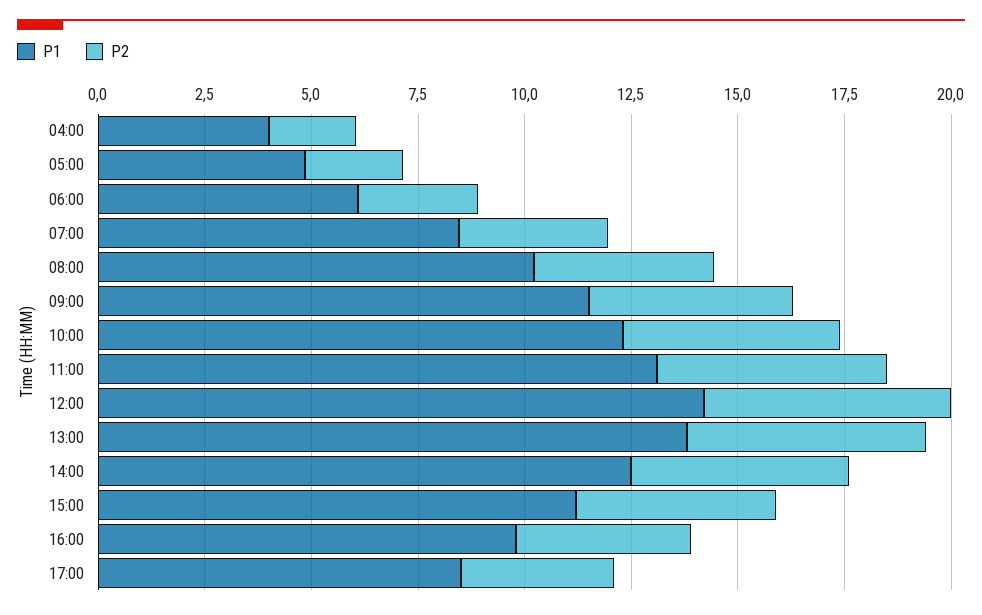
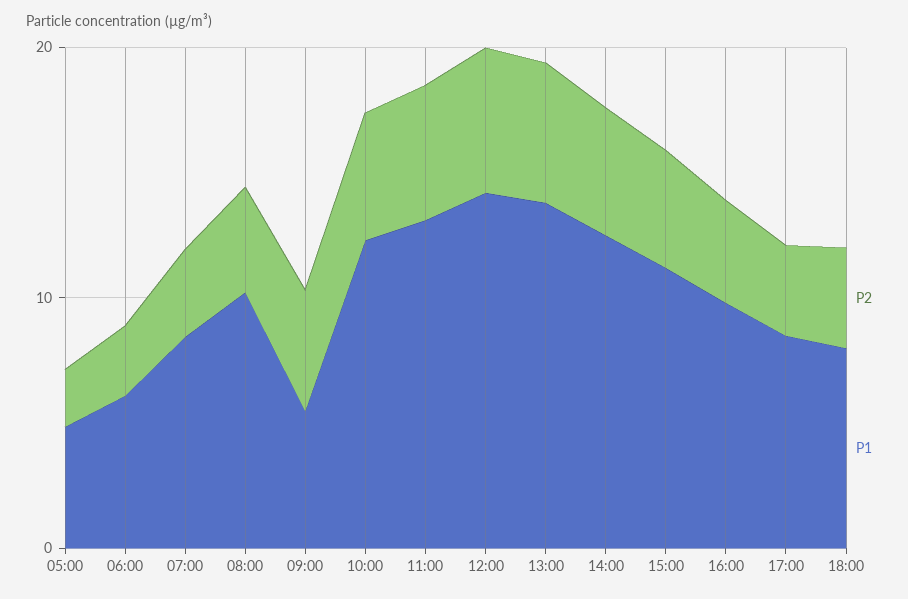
P1, 04:00: 4 -> none
P2, 04:00: 2 -> none
P1, 09:00: 11.5 -> 6
P2, 18:00: none -> 4
P1, 18:00: none -> 8

